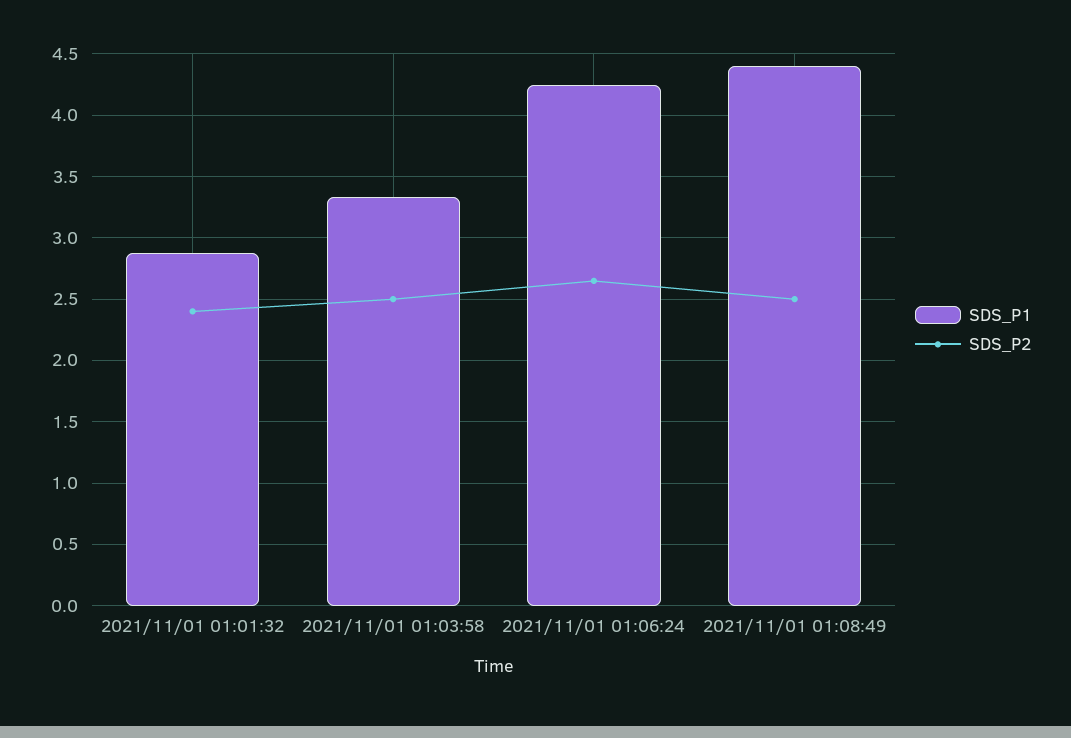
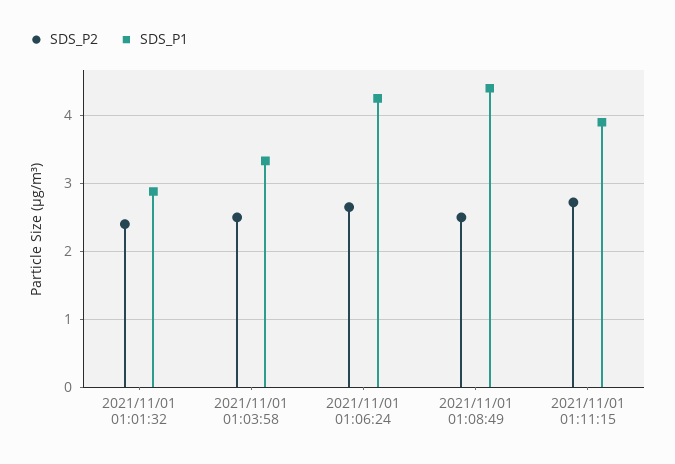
SDS_P2, 2021/11/01 01:11:15: none -> 2.7
SDS_P1, 2021/11/01 01:11:15: none -> 3.9

